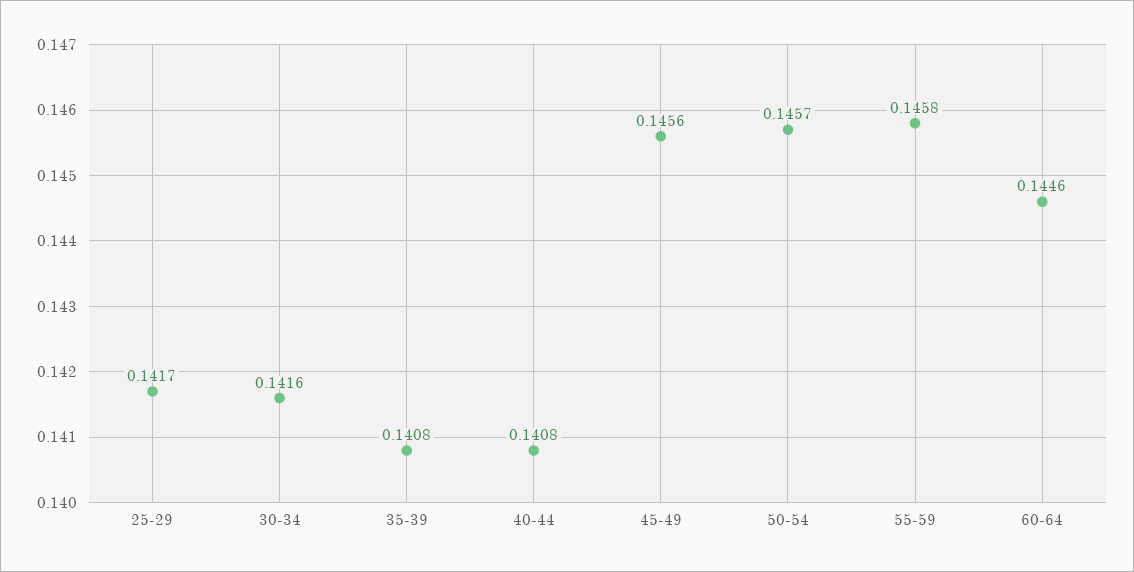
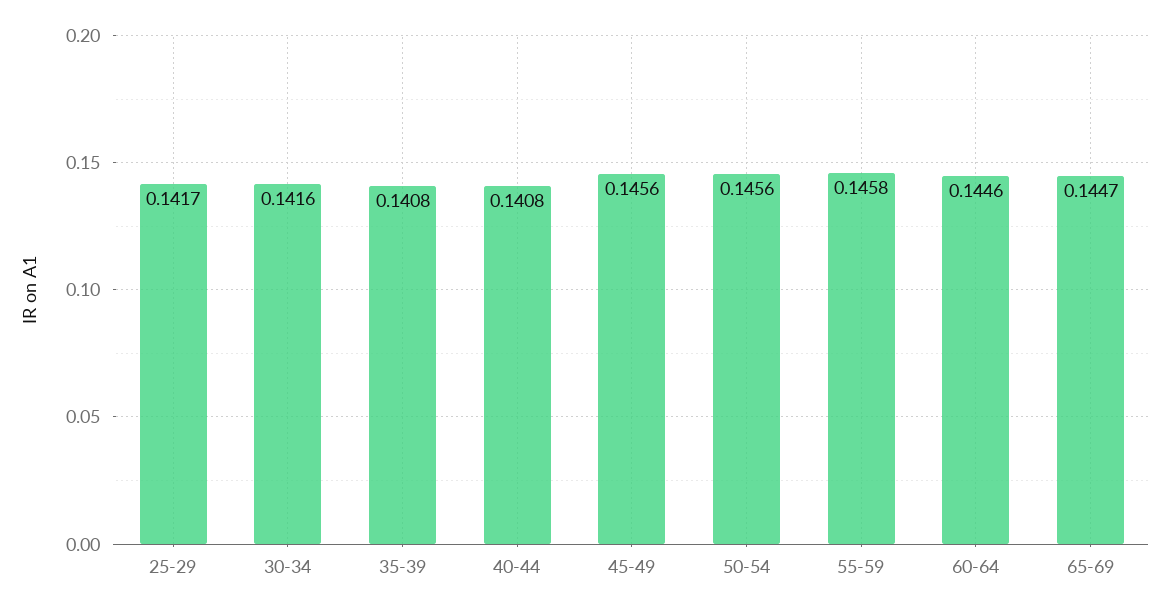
50-54: 0.1457 -> 0.1456
65-69: none -> 0.1447

